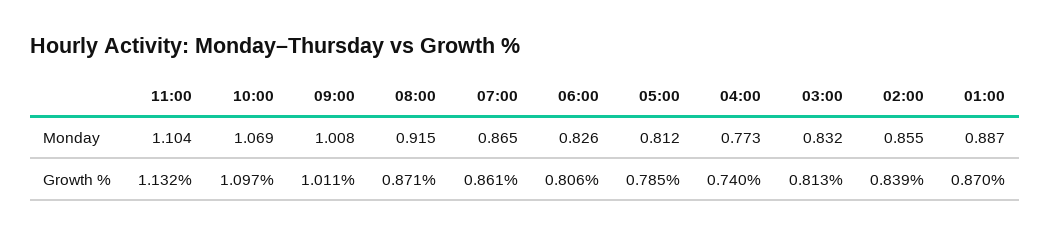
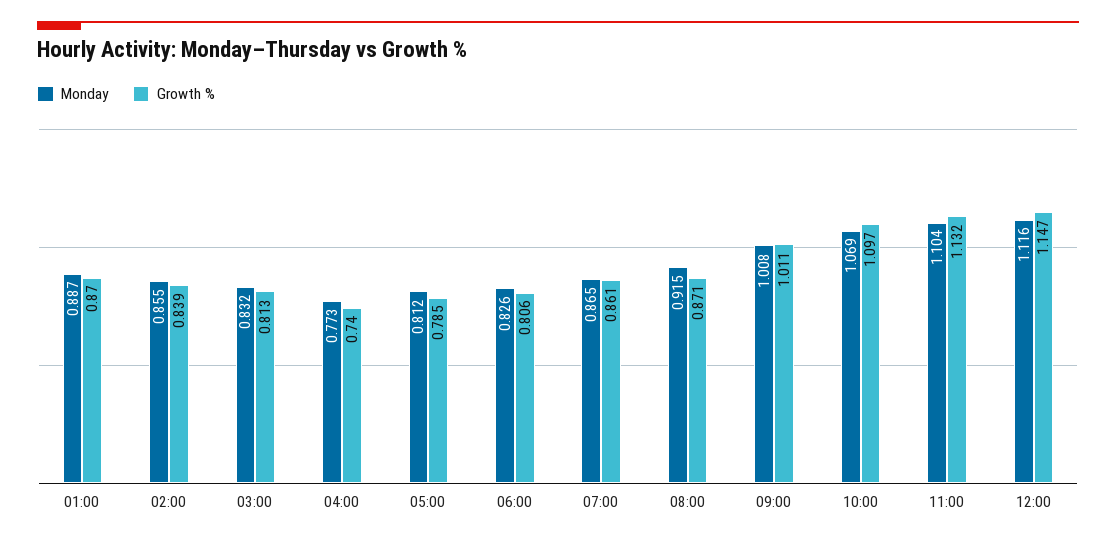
Monday, 12:00: none -> 1.116
Growth %, 12:00: none -> 1.147

